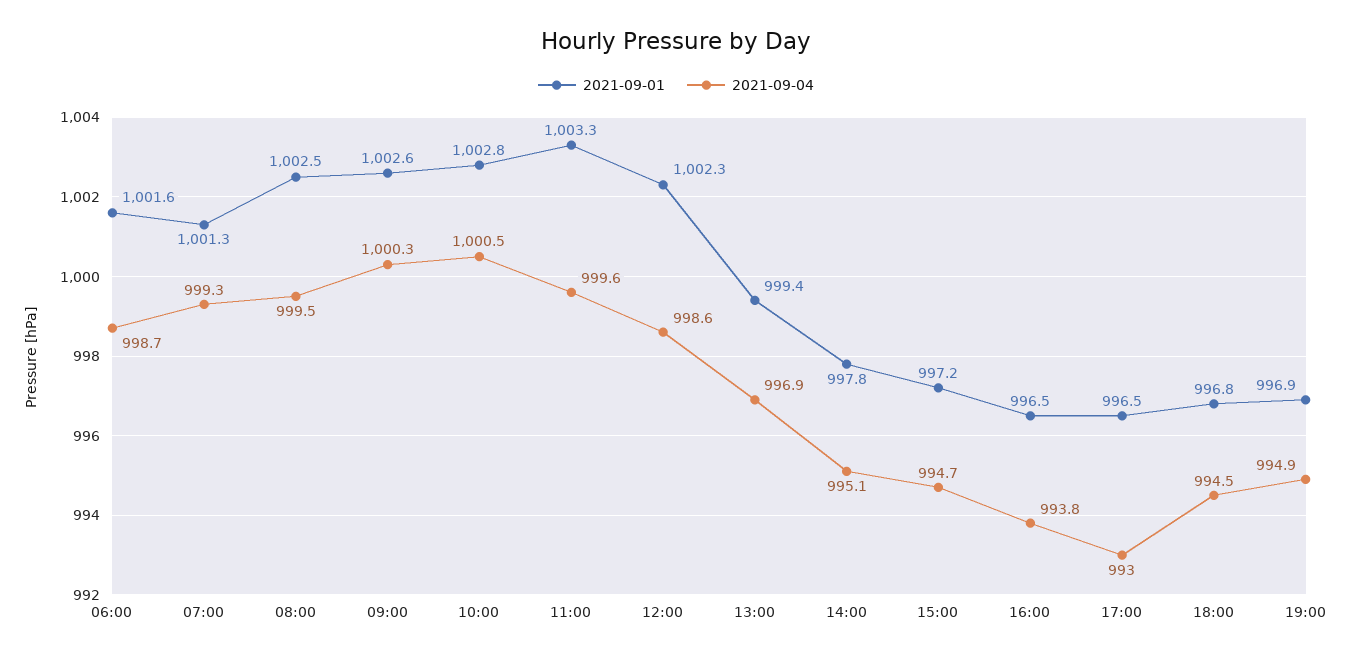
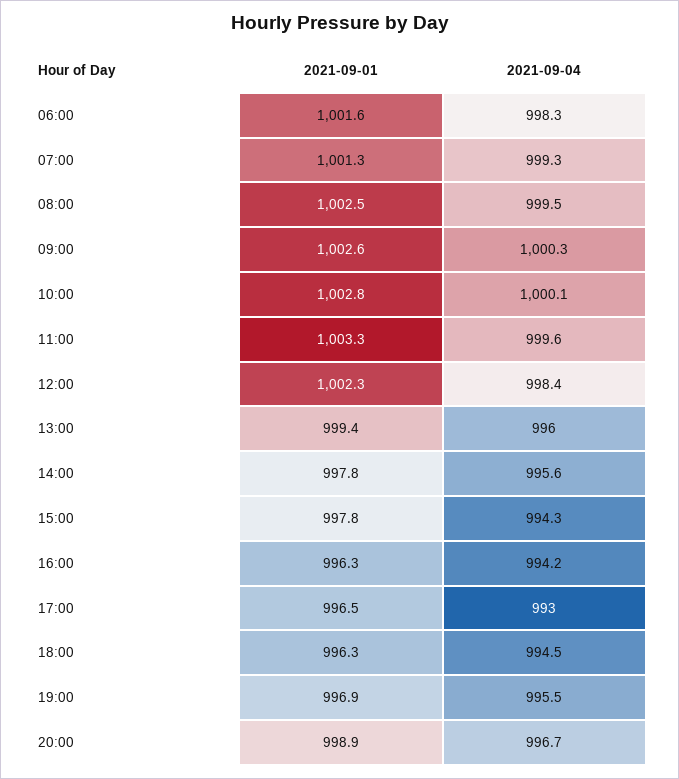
2021-09-04, 06:00: 998.7 -> 998.3
2021-09-04, 10:00: 1000.5 -> 1000.1
2021-09-04, 12:00: 998.6 -> 998.4
2021-09-04, 13:00: 996.9 -> 996
2021-09-04, 14:00: 995.1 -> 995.6
2021-09-01, 15:00: 997.2 -> 997.8
2021-09-04, 15:00: 994.7 -> 994.3
2021-09-01, 16:00: 996.5 -> 996.3
2021-09-04, 16:00: 993.8 -> 994.2
2021-09-01, 18:00: 996.8 -> 996.3
2021-09-04, 19:00: 994.9 -> 995.5
2021-09-01, 20:00: none -> 998.9
2021-09-04, 20:00: none -> 996.7

